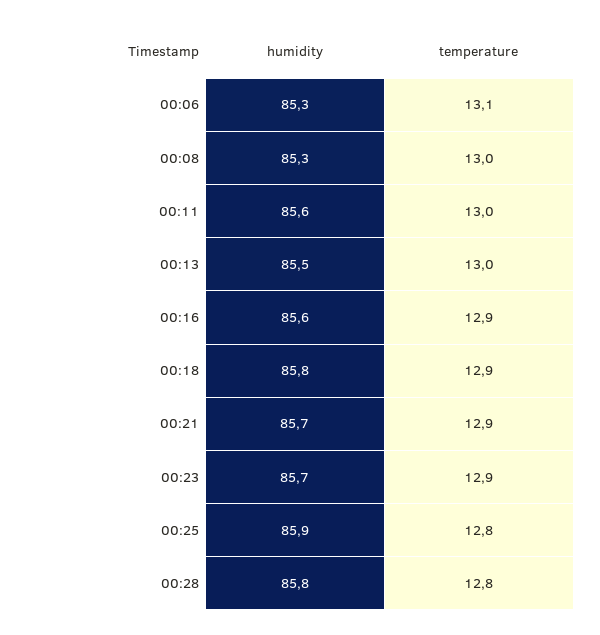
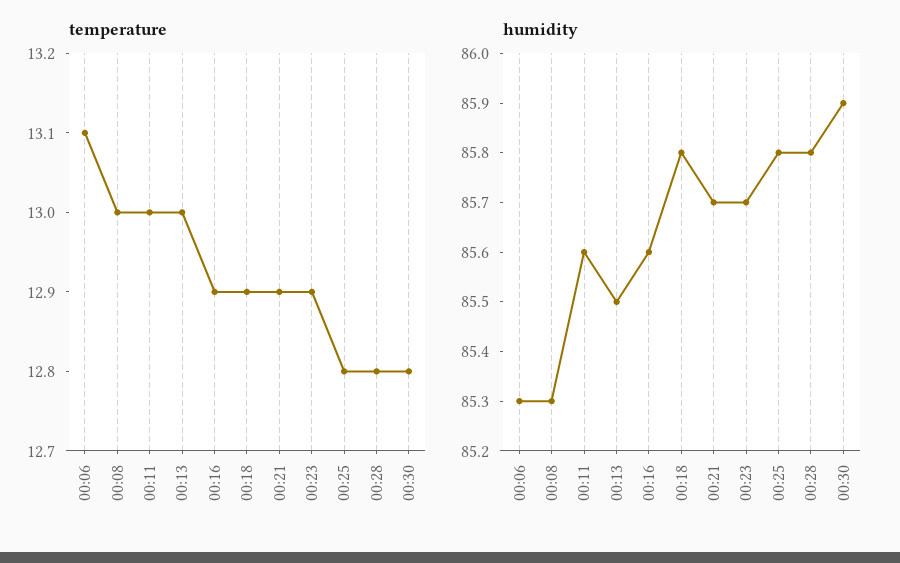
humidity, 00:25: 85.9 -> 85.8
temperature, 00:30: none -> 12.8
humidity, 00:30: none -> 85.9

